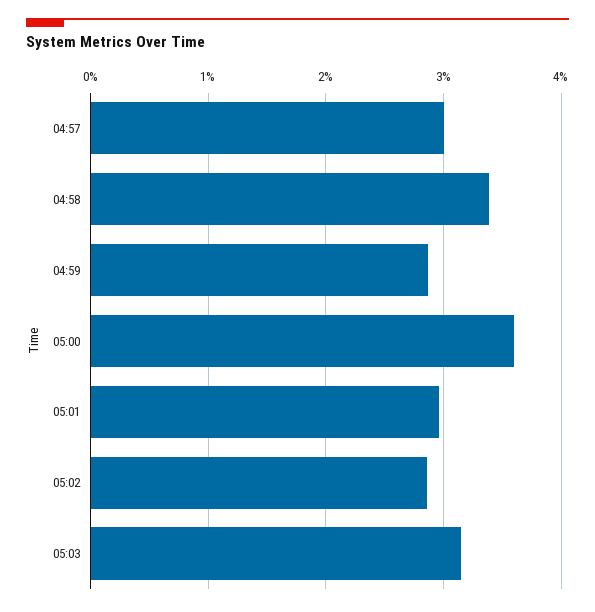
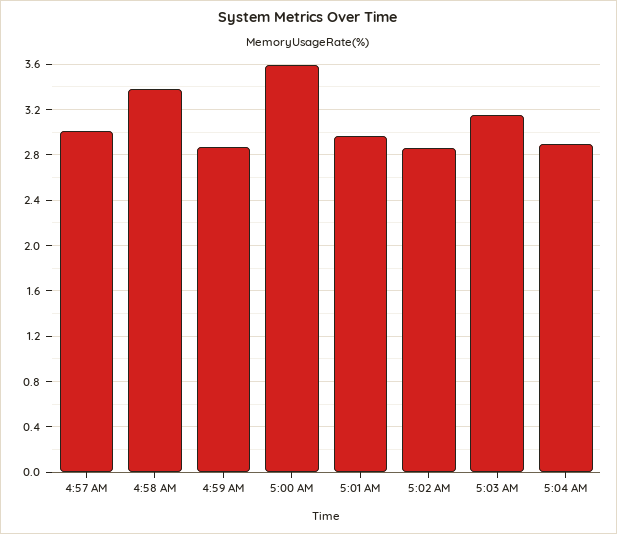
5:04 AM: none -> 2.9

